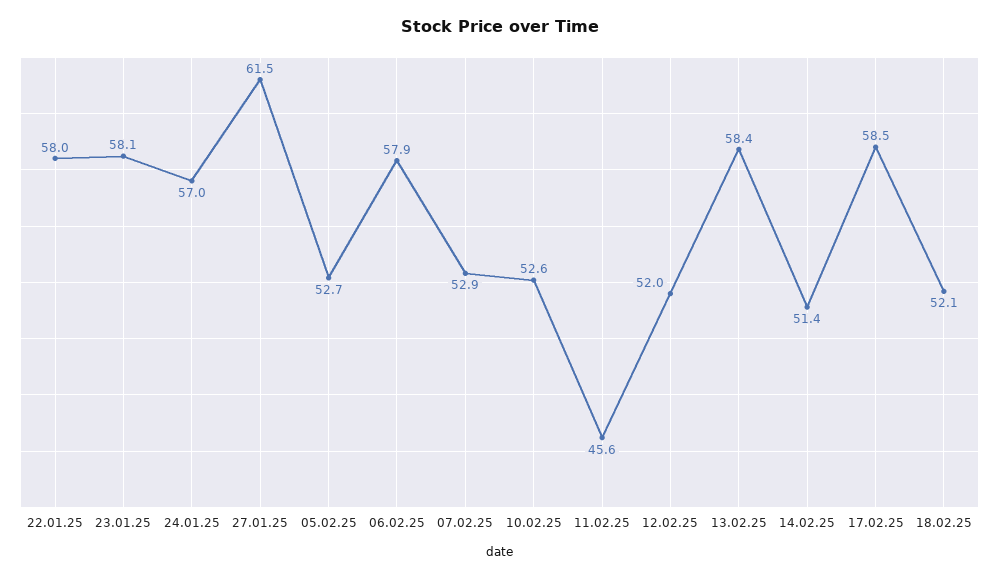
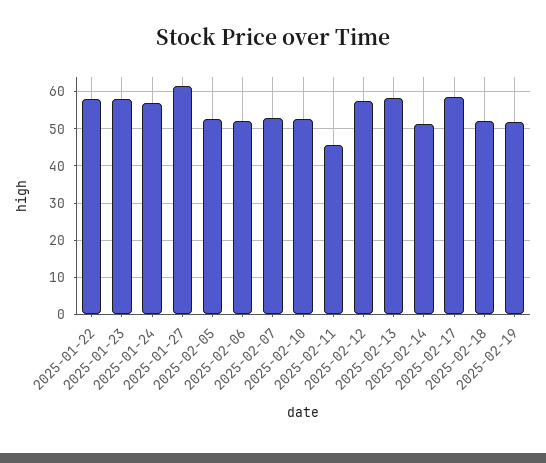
06.02.25: 57.9 -> 52
12.02.25: 52 -> 58
2025-02-19: none -> 52

